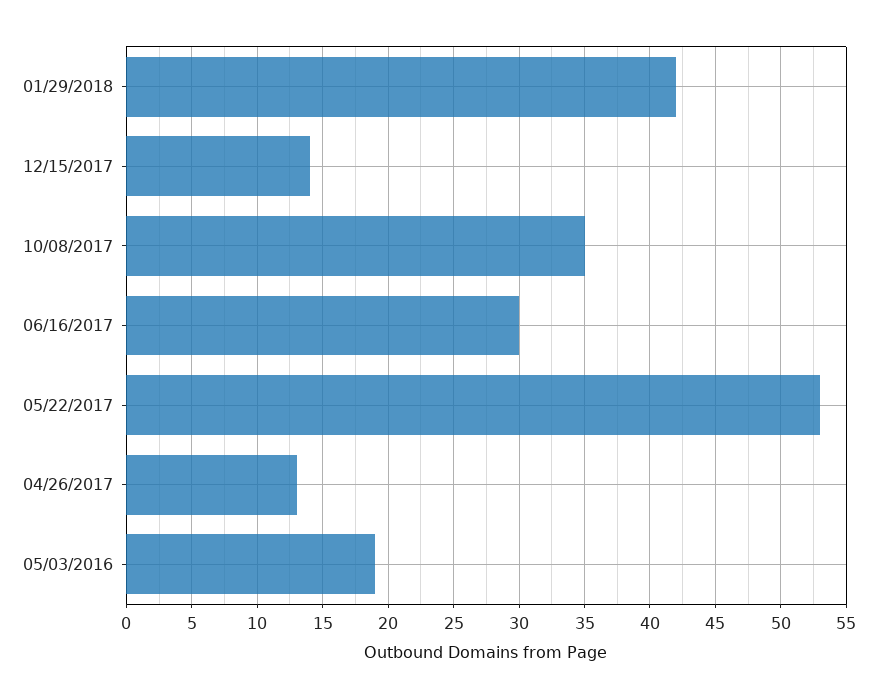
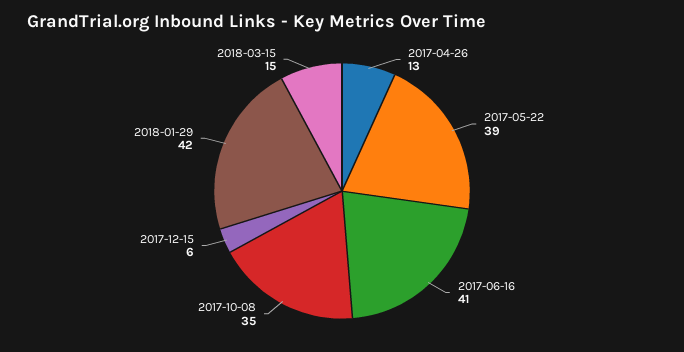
12/15/2017: 14 -> 6
06/16/2017: 30 -> 41
05/22/2017: 53 -> 39
05/03/2016: 19 -> none
2018-03-15: none -> 15

